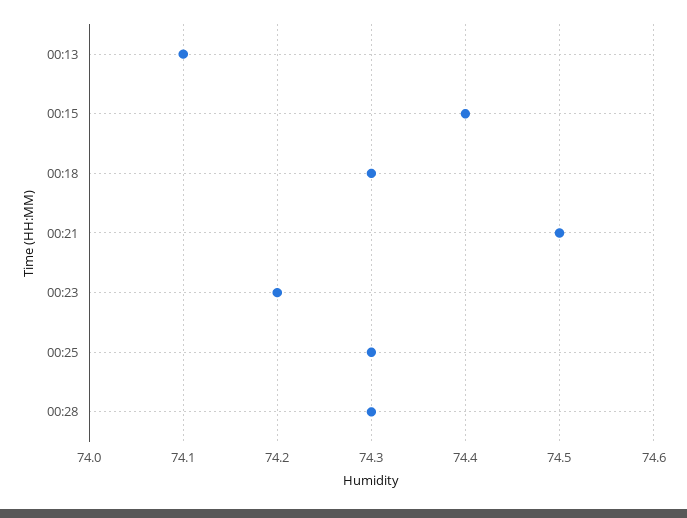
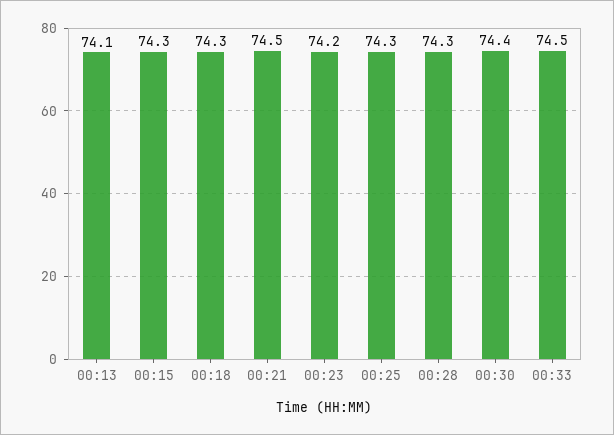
00:15: 74.4 -> 74.3
00:30: none -> 74.4
00:33: none -> 74.5

